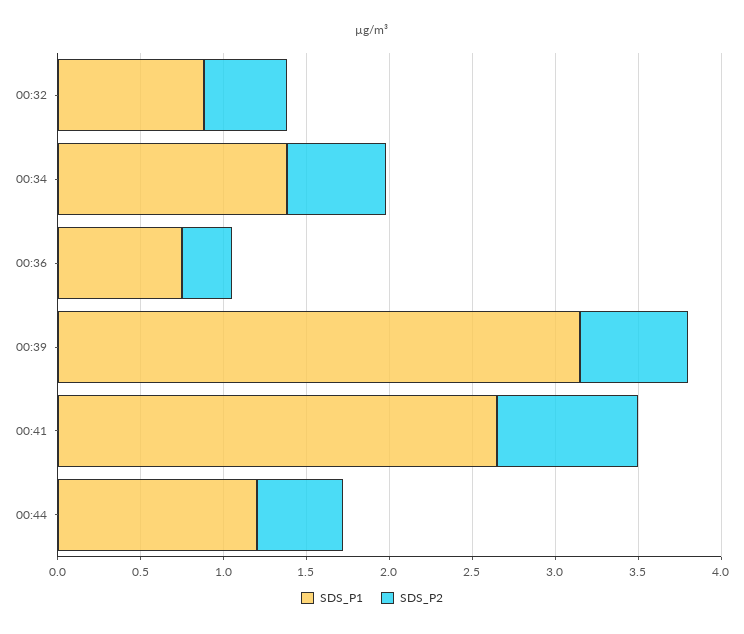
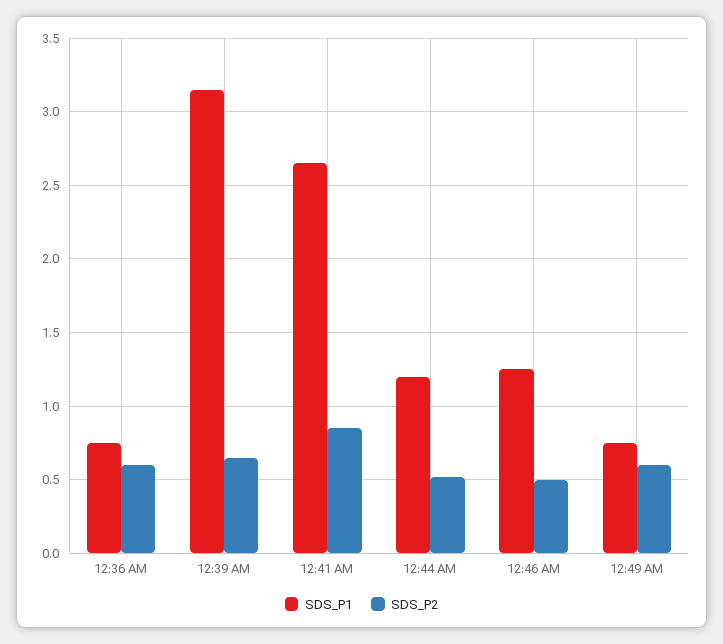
SDS_P1, 00:32: 0.9 -> none
SDS_P2, 00:32: 0.5 -> none
SDS_P1, 00:34: 1.4 -> none
SDS_P2, 00:34: 0.6 -> none
SDS_P2, 00:36: 0.3 -> 0.6
SDS_P1, 12:46 AM: none -> 1.25
SDS_P2, 12:46 AM: none -> 0.5
SDS_P1, 12:49 AM: none -> 0.75
SDS_P2, 12:49 AM: none -> 0.6

